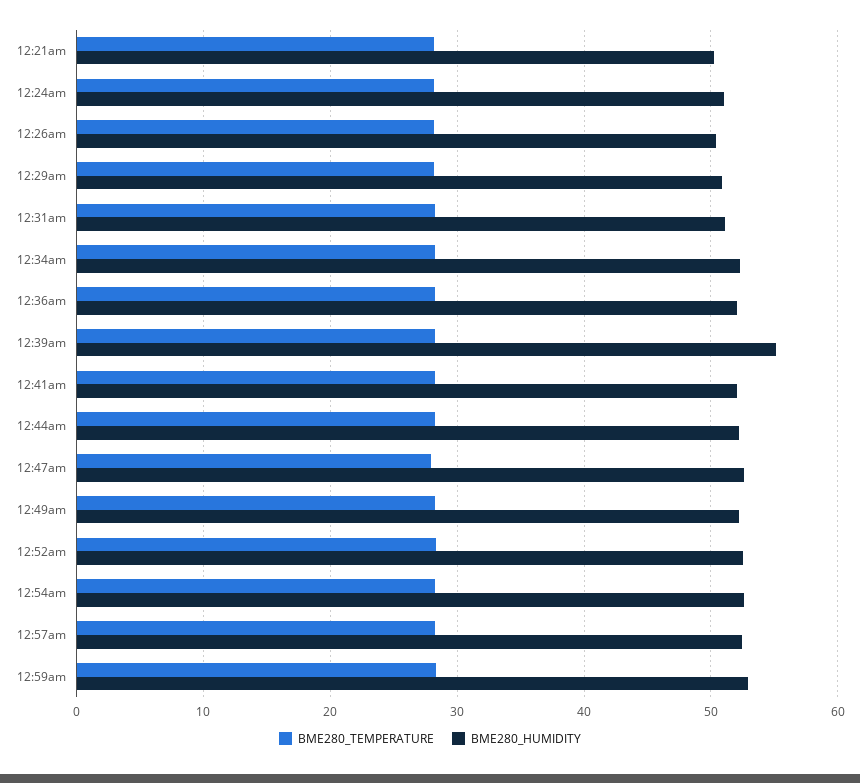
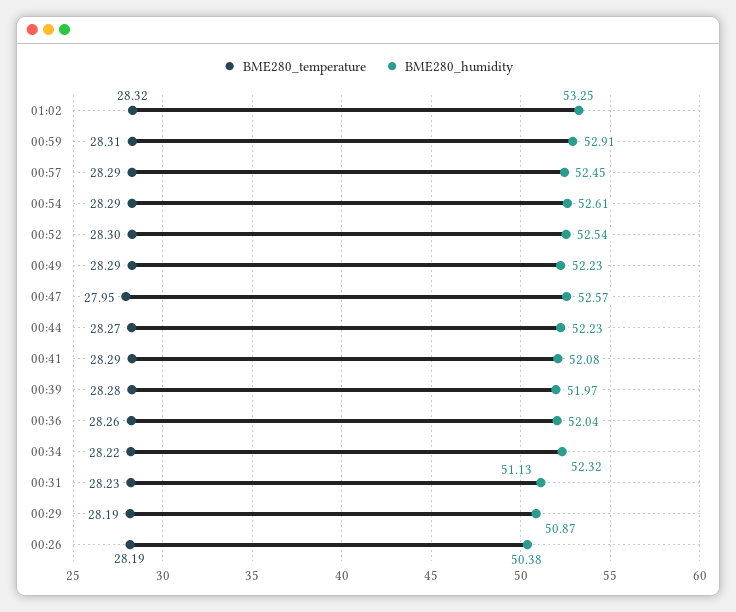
BME280_TEMPERATURE, 12:21am: 28 -> none
BME280_HUMIDITY, 12:21am: 50 -> none
BME280_TEMPERATURE, 12:24am: 28 -> none
BME280_HUMIDITY, 12:24am: 51 -> none
BME280_HUMIDITY, 12:39am: 55 -> 51.97
BME280_TEMPERATURE, 01:02: none -> 28.32
BME280_HUMIDITY, 01:02: none -> 53.25

